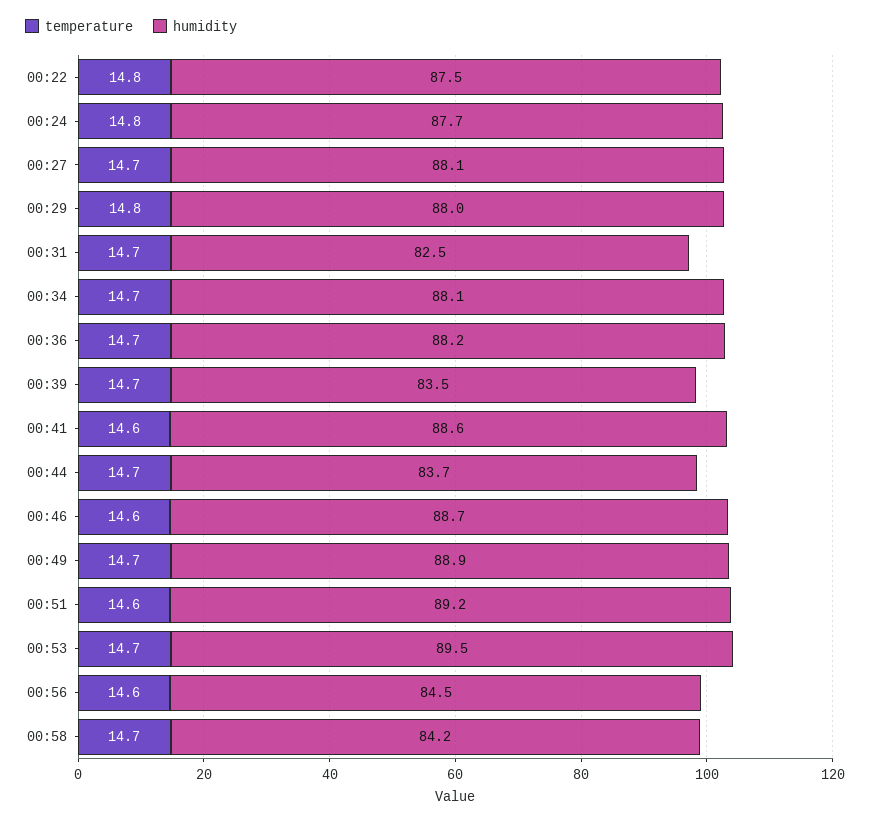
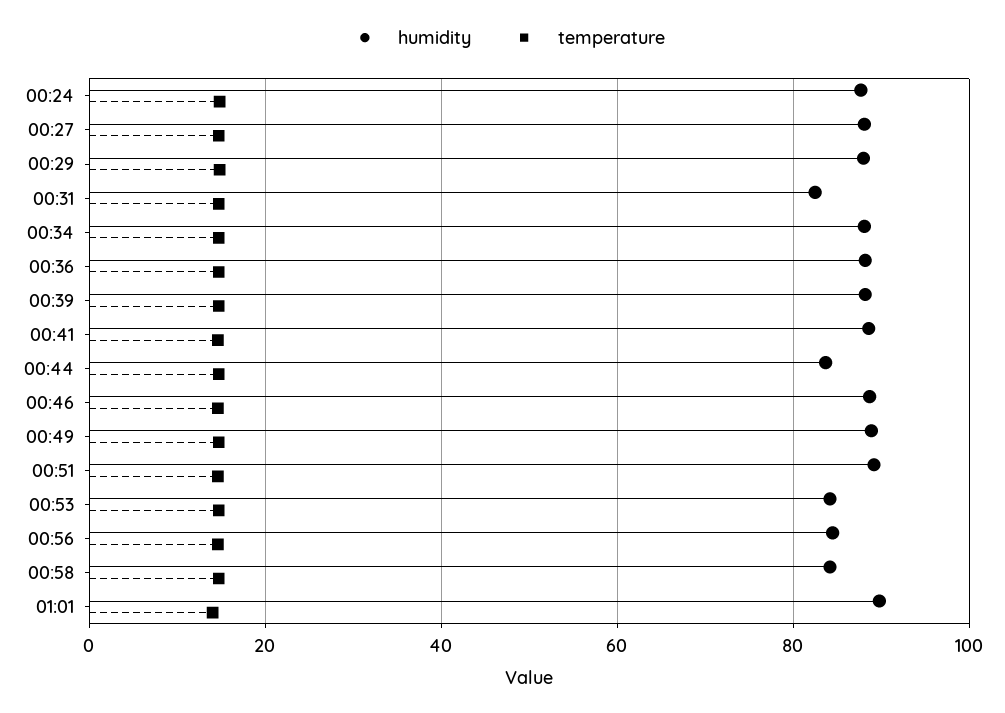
temperature, 00:22: 14.8 -> none
humidity, 00:22: 87.5 -> none
humidity, 00:39: 83.5 -> 88
humidity, 00:53: 89.5 -> 84
humidity, 01:01: none -> 90
temperature, 01:01: none -> 14

